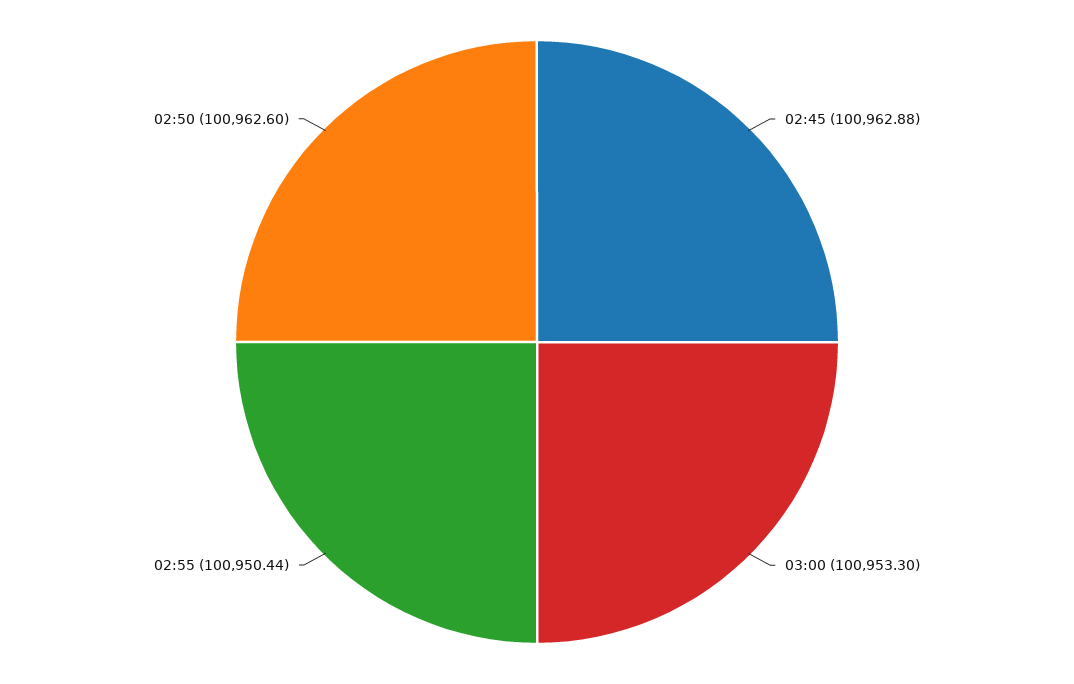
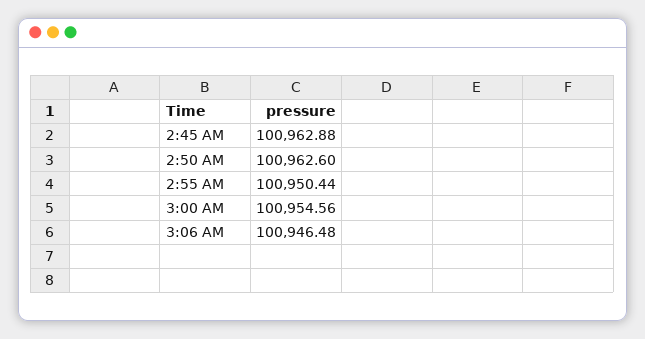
03:00: 100953.3 -> 100954.56
3:06 AM: none -> 100946.48

